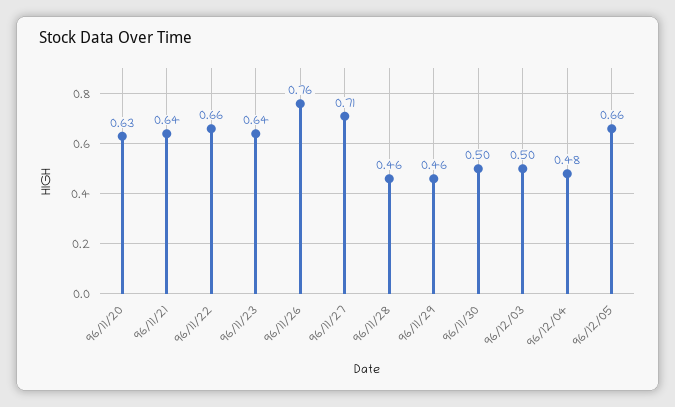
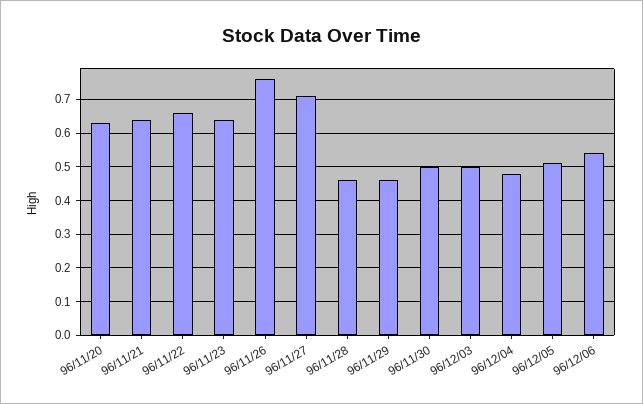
96/12/05: 0.66 -> 0.5
96/12/06: none -> 0.55

